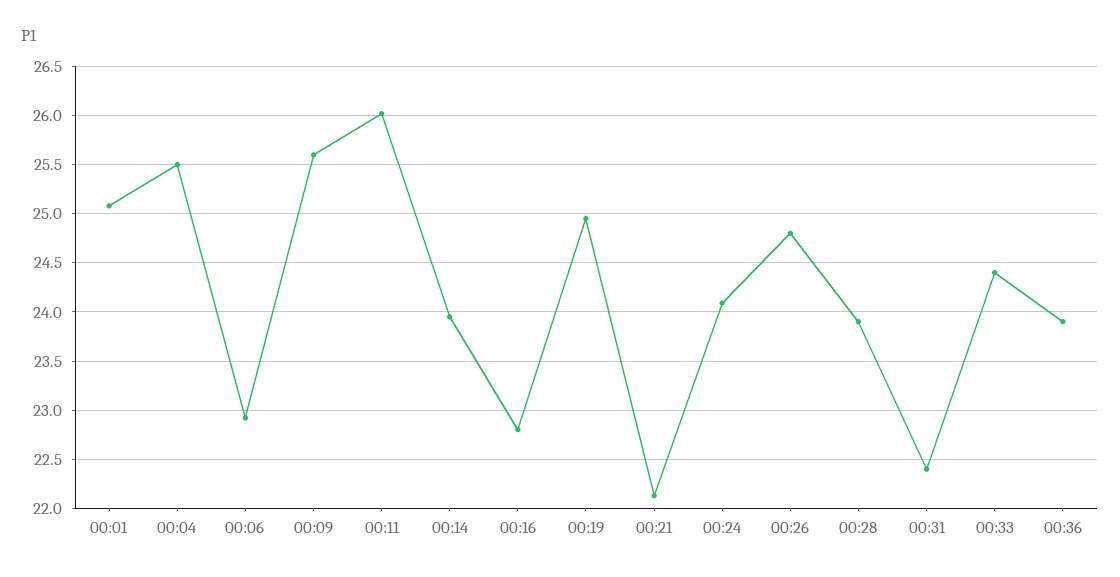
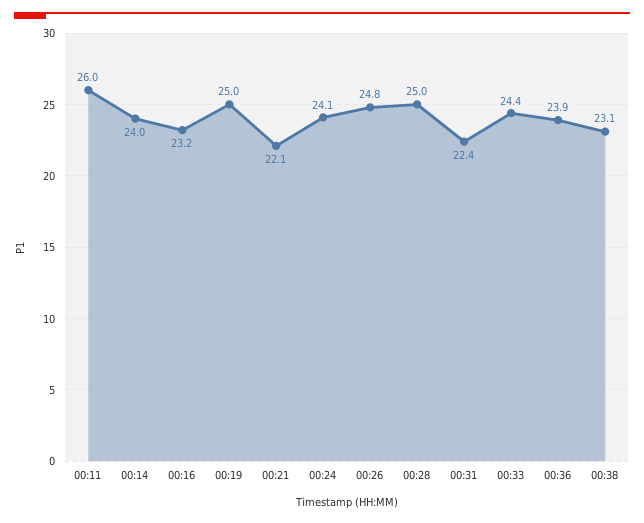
00:01: 25.1 -> none
00:04: 25.5 -> none
00:06: 22.9 -> none
00:09: 25.6 -> none
00:16: 22.8 -> 23.2
00:28: 23.9 -> 25
00:38: none -> 23.1

